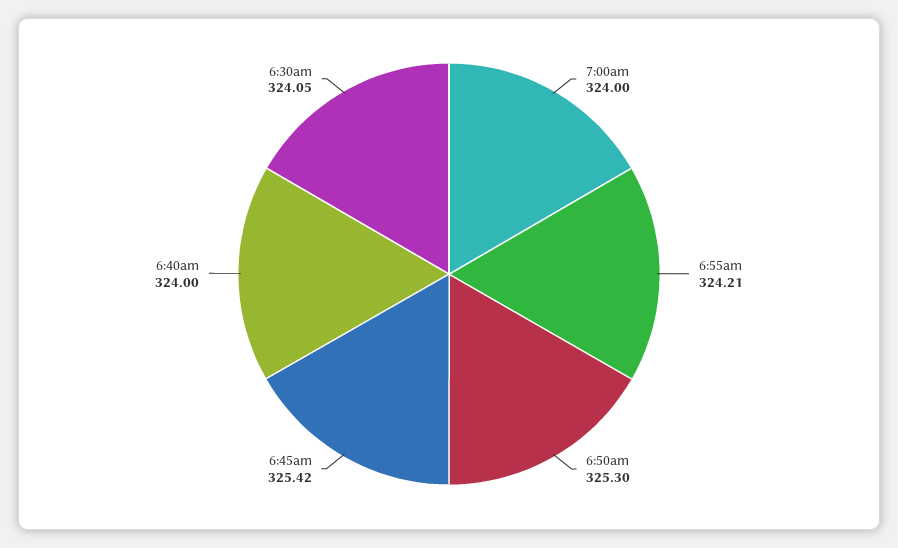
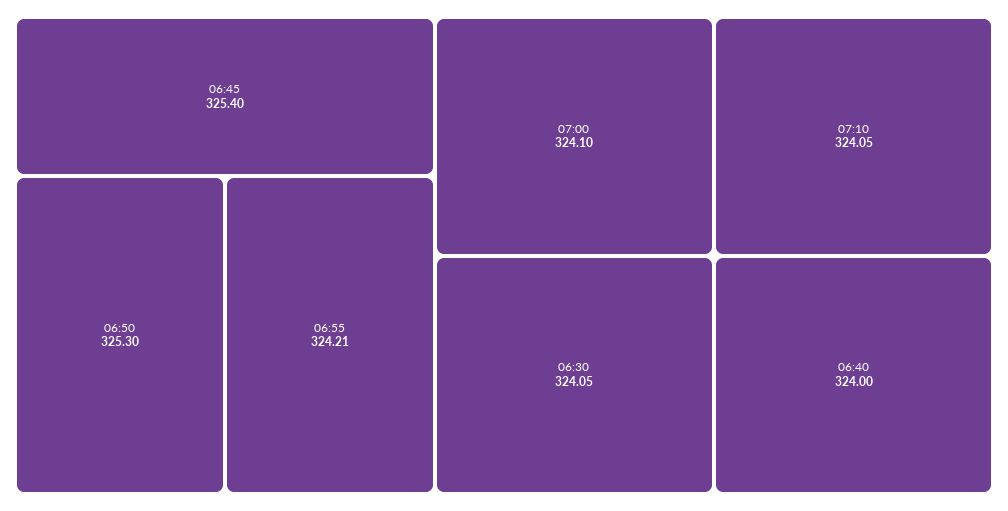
7:00am: 324 -> 324.1
6:45am: 325.42 -> 325.4
07:10: none -> 324.05

